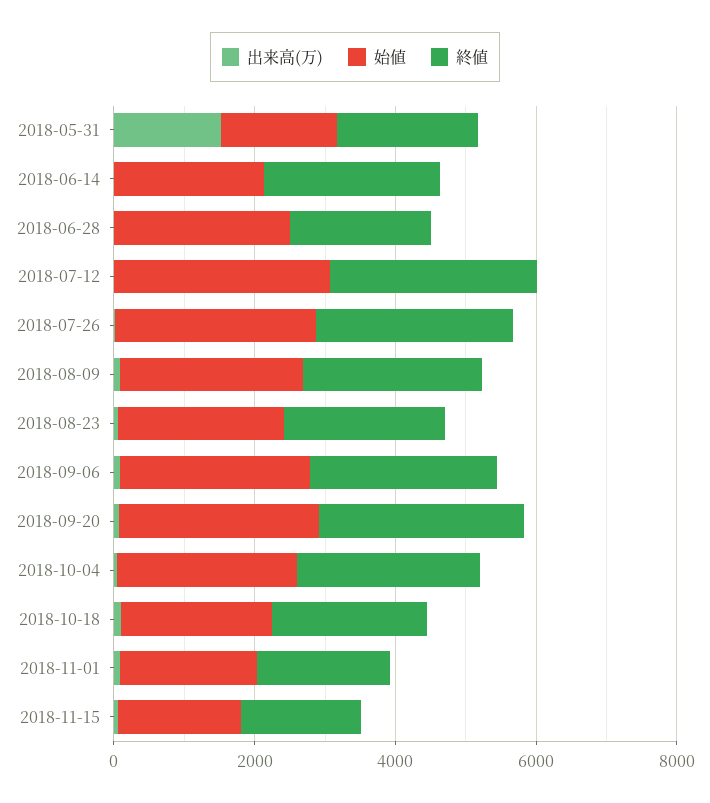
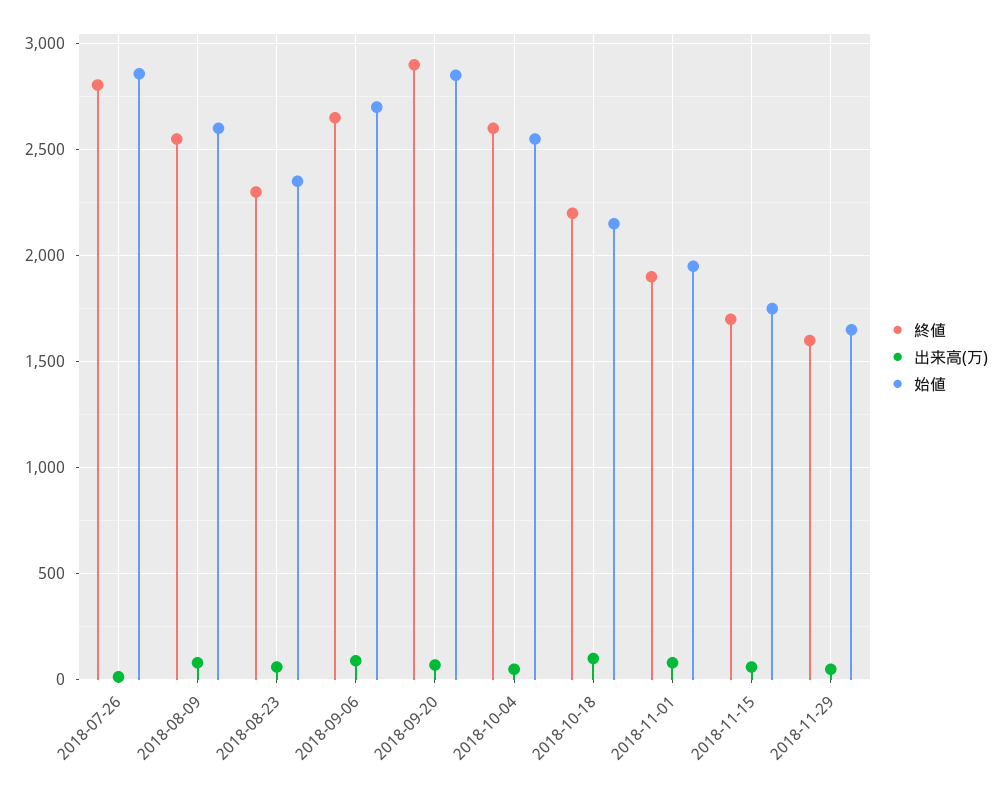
出来高(万), 2018-05-31: 1500 -> none
始値, 2018-05-31: 1500 -> none
終値, 2018-05-31: 2000 -> none
出来高(万), 2018-06-14: 0 -> none
始値, 2018-06-14: 2000 -> none
終値, 2018-06-14: 2500 -> none
出来高(万), 2018-06-28: 0 -> none
始値, 2018-06-28: 2500 -> none
終値, 2018-06-28: 2000 -> none
出来高(万), 2018-07-12: 0 -> none
始値, 2018-07-12: 3000 -> none
終値, 2018-07-12: 3000 -> none
終値, 2018-11-29: none -> 1600
出来高(万), 2018-11-29: none -> 50
始値, 2018-11-29: none -> 1650

